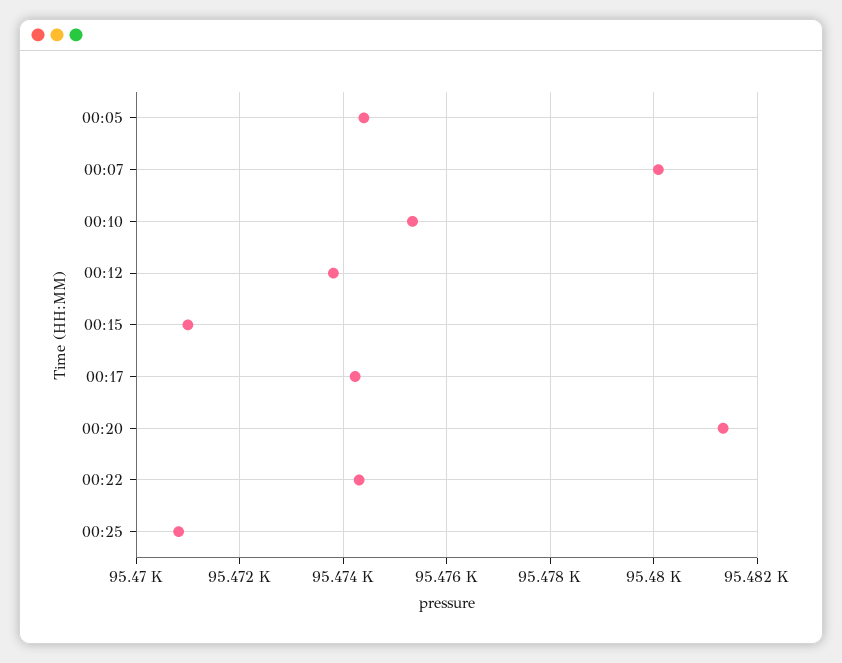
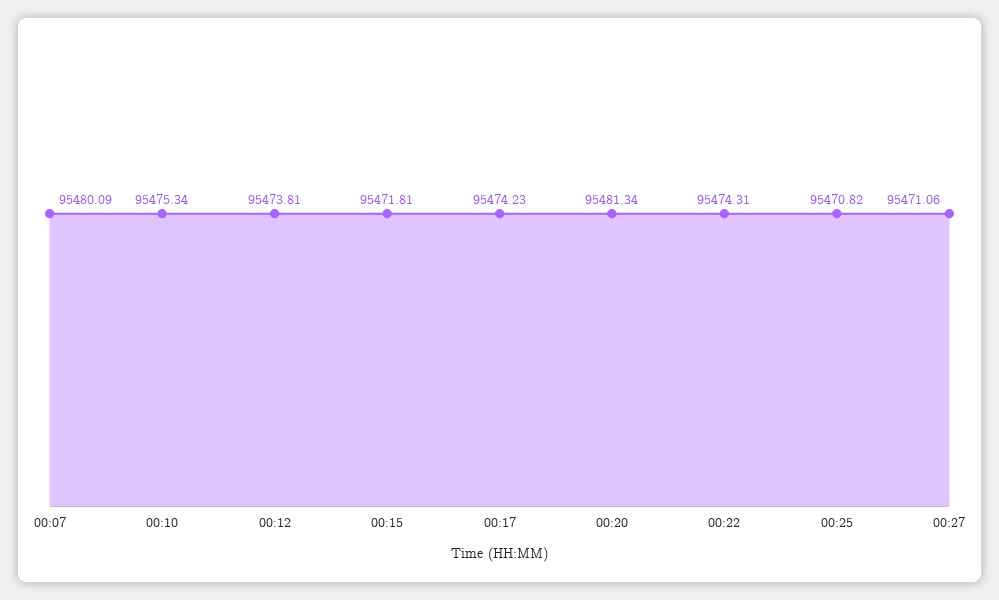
00:05: 95474.4 -> none
00:15: 95471 -> 95471.81
00:27: none -> 95471.06

